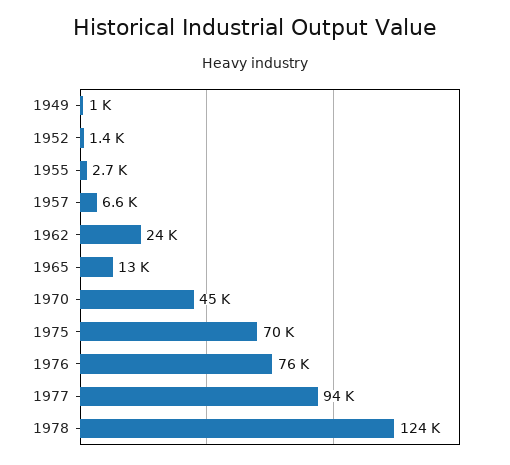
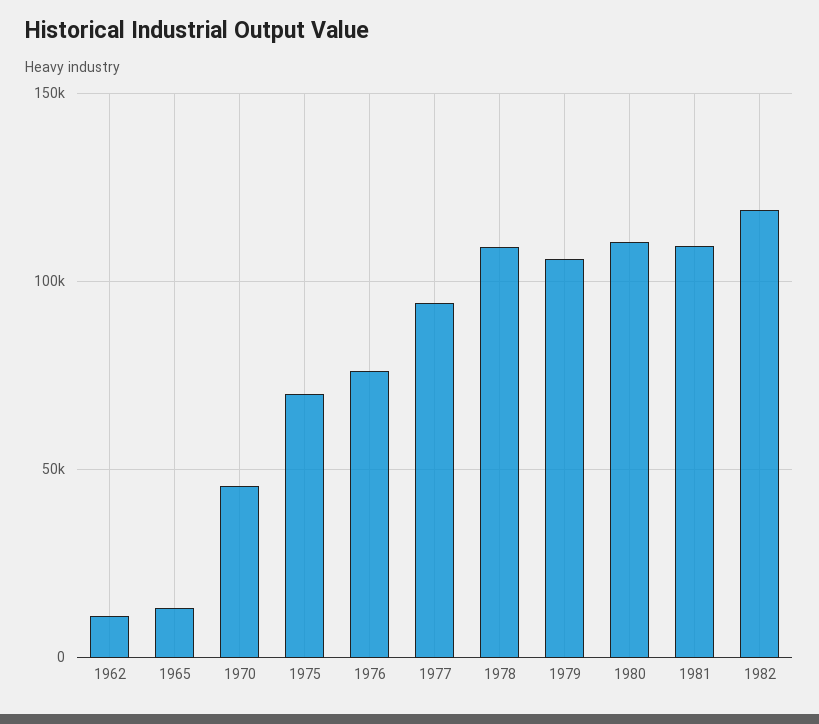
1949: 1000 -> none
1952: 1400 -> none
1955: 2700 -> none
1957: 6600 -> none
1962: 24000 -> 10000
1978: 124000 -> 110000
1979: none -> 105000
1980: none -> 110000
1981: none -> 110000
1982: none -> 120000

